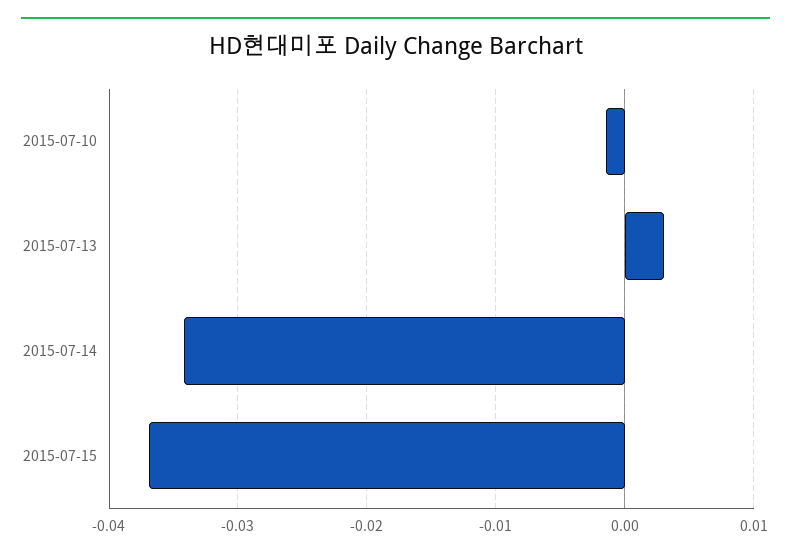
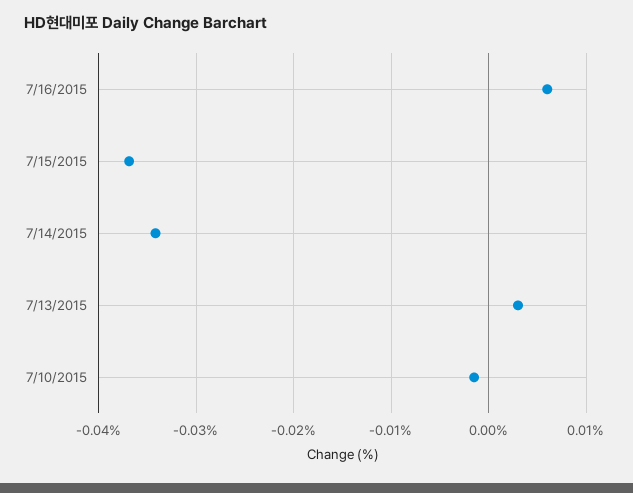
7/16/2015: none -> 0.006

